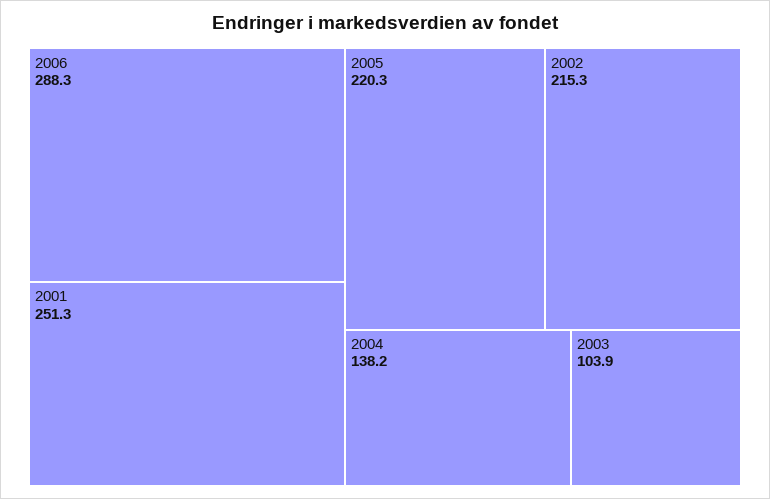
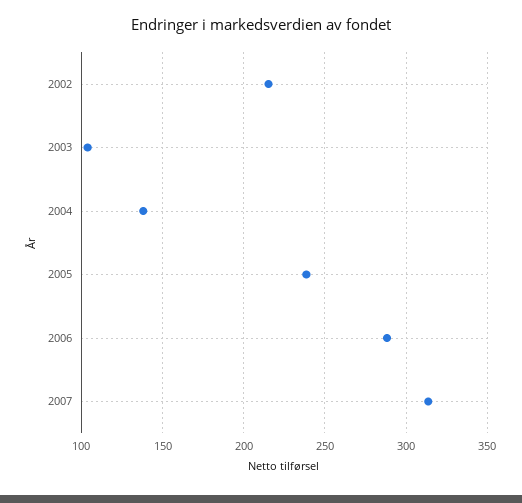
2001: 251.3 -> none
2005: 220.3 -> 240
2007: none -> 315

